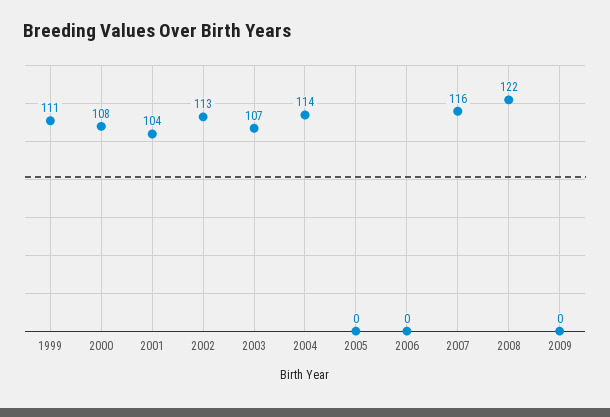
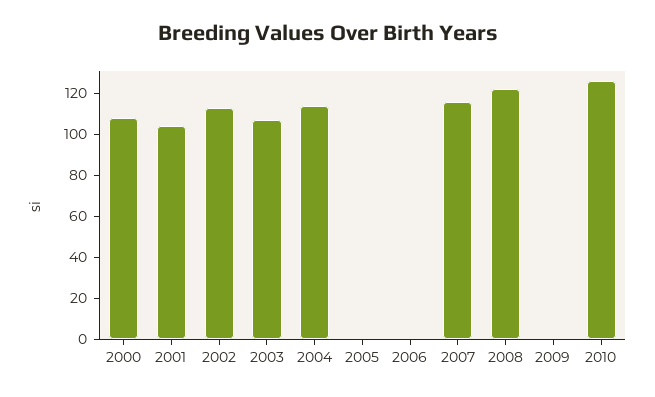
1999: 111 -> none
2010: none -> 125

